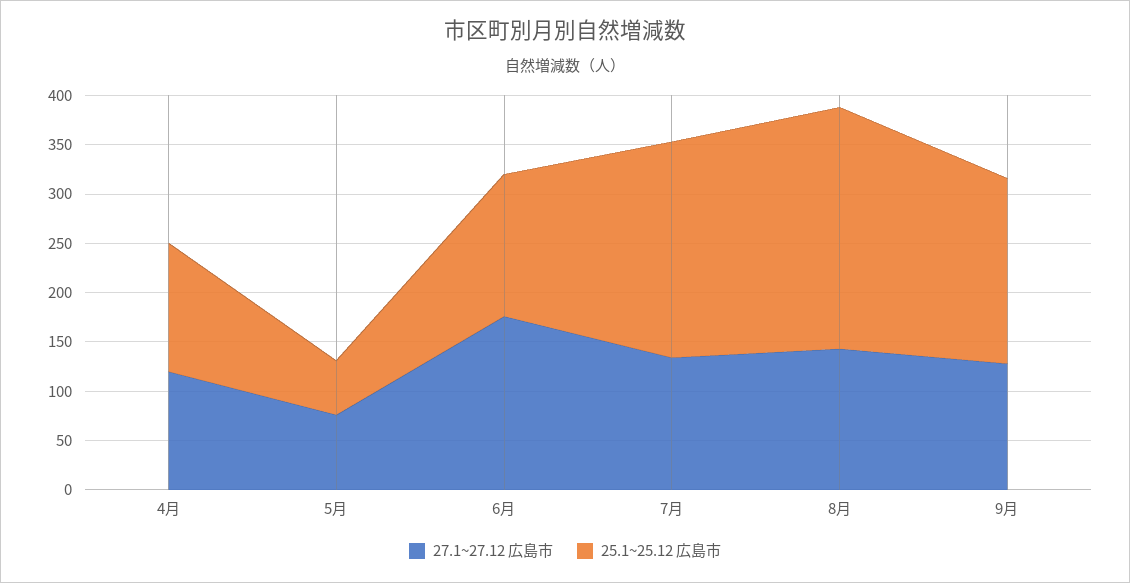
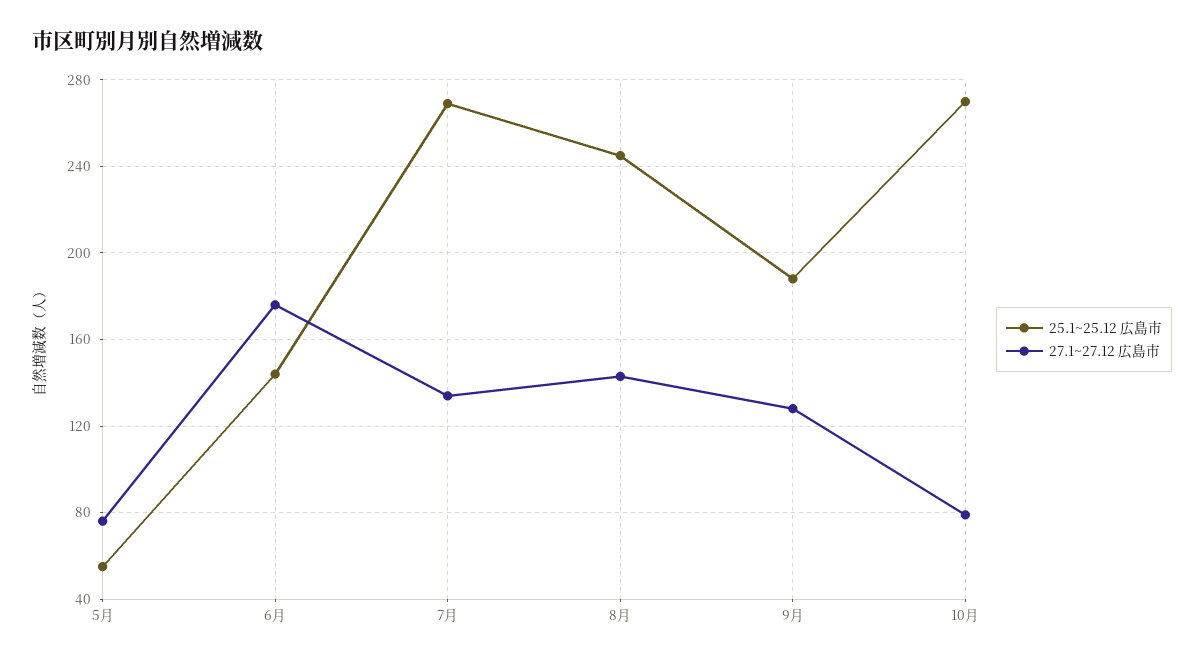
27.1~27.12 広島市, 4月: 120 -> none
25.1~25.12 広島市, 4月: 130 -> none
25.1~25.12 広島市, 7月: 220 -> 270
25.1~25.12 広島市, 10月: none -> 270
27.1~27.12 広島市, 10月: none -> 80

